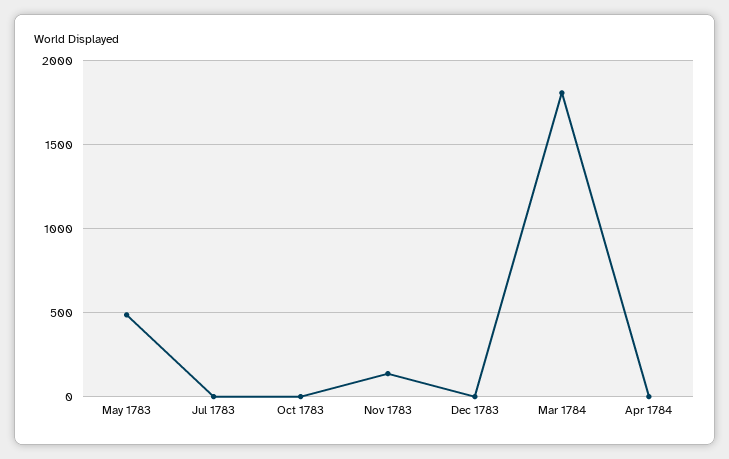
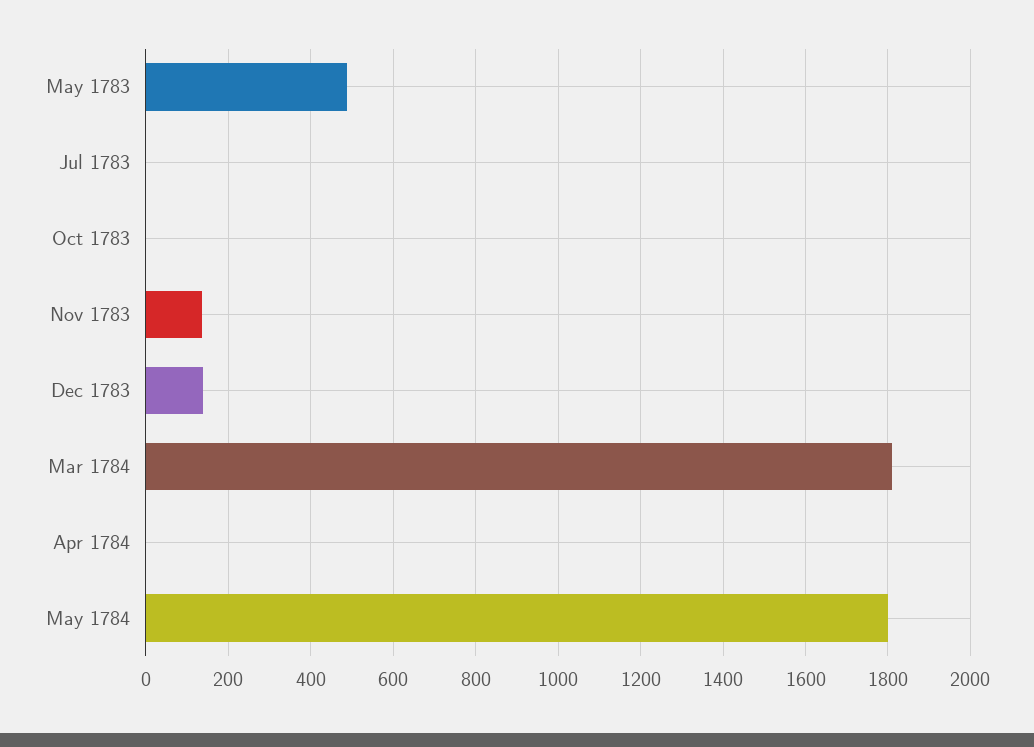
Dec 1783: 0 -> 140
May 1784: none -> 1800

